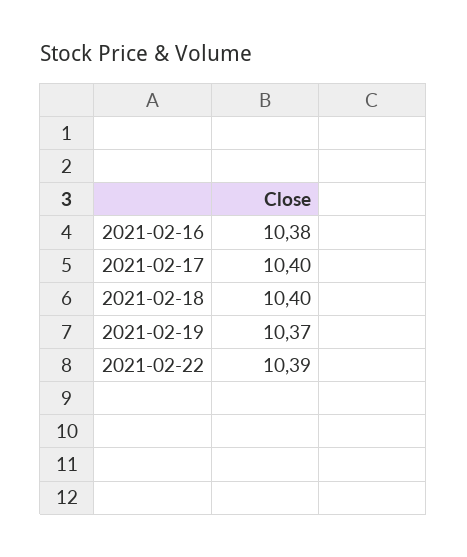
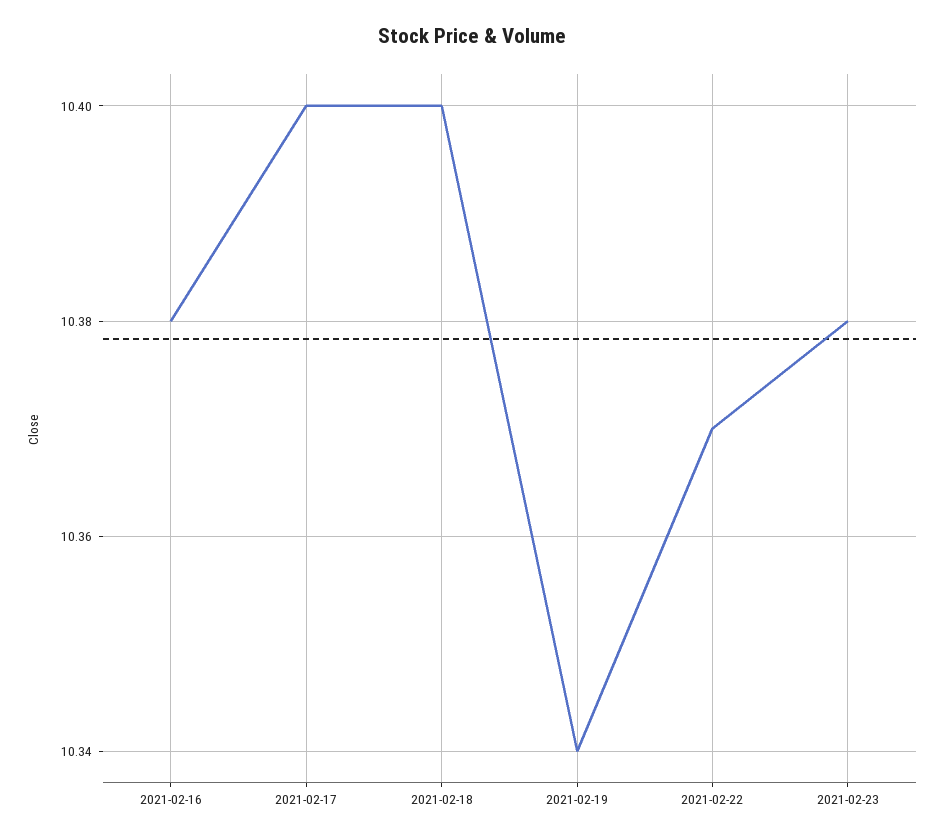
2021-02-19: 10.37 -> 10.34
2021-02-22: 10.39 -> 10.37
2021-02-23: none -> 10.38

